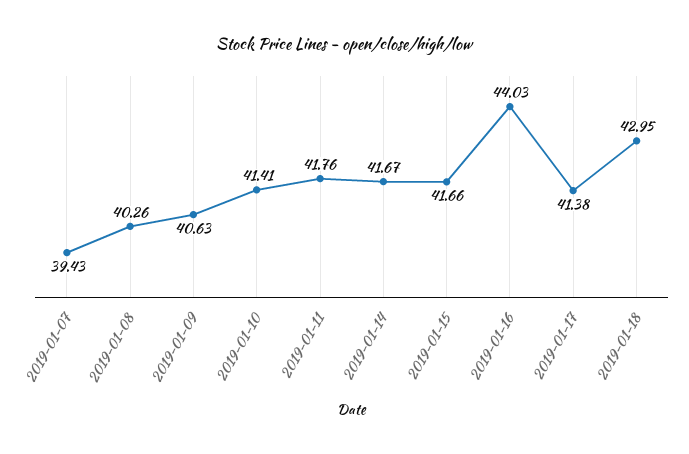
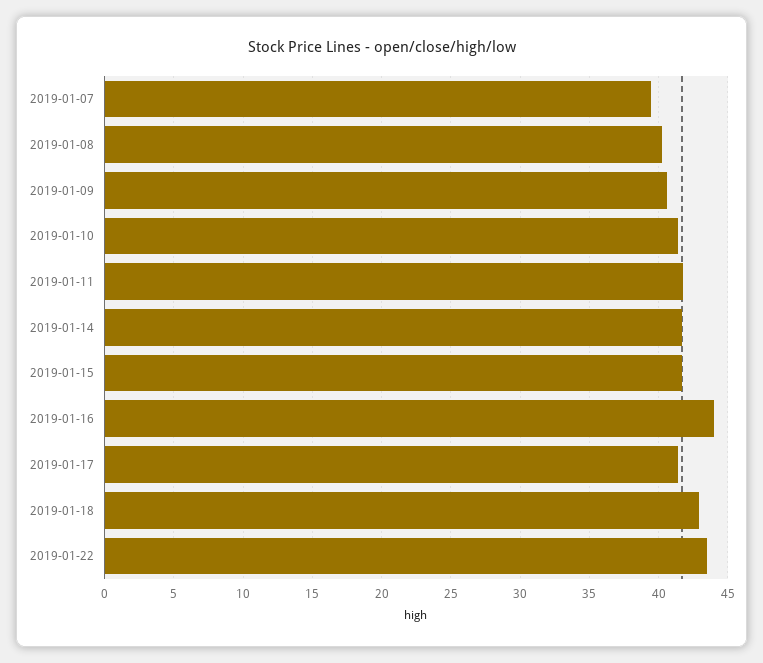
2019-01-22: none -> 43.5

